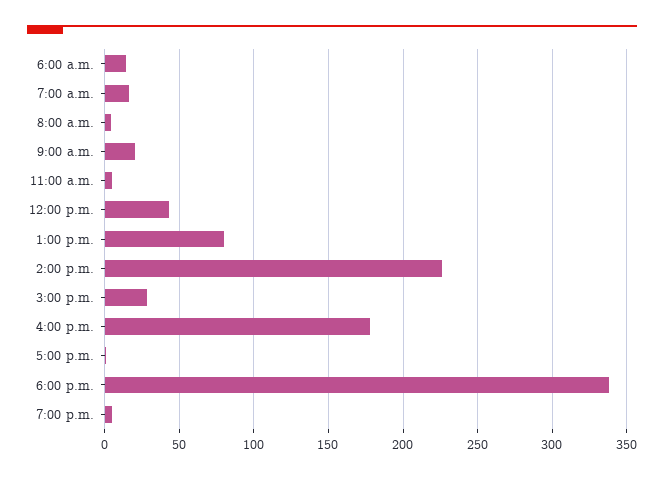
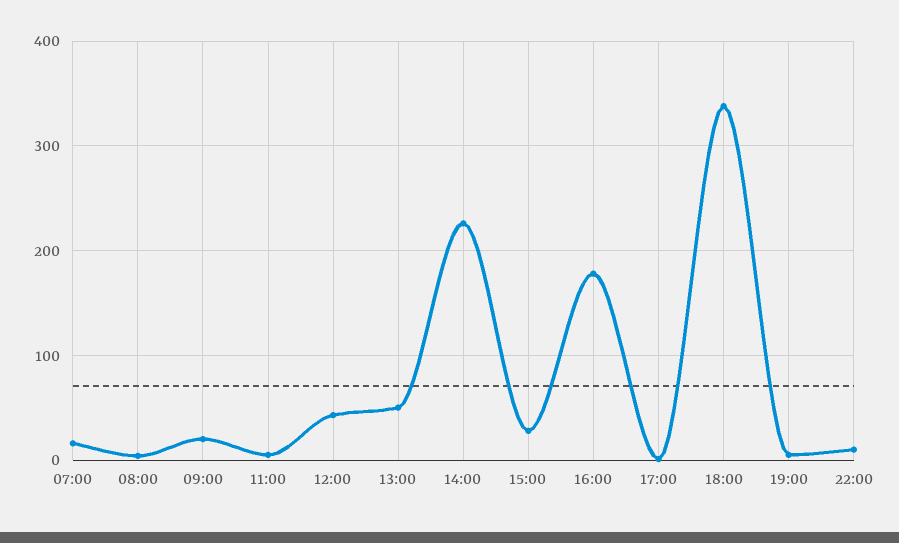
6:00 a.m.: 15 -> none
1:00 p.m.: 80 -> 50
22:00: none -> 10

